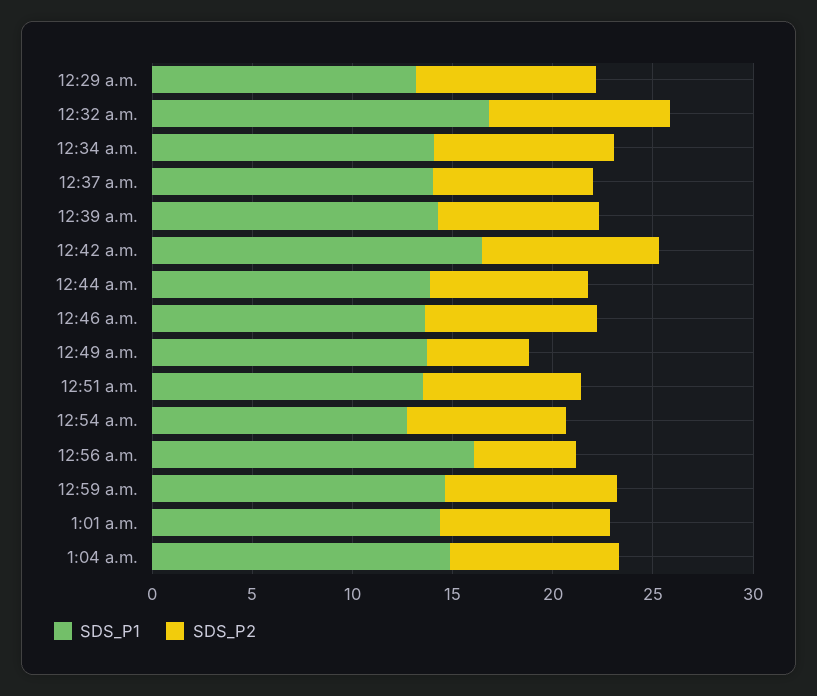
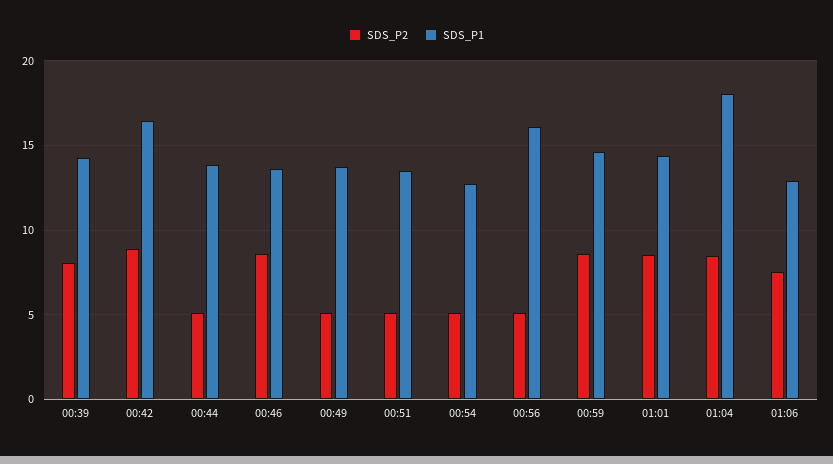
SDS_P1, 12:29 a.m.: 13 -> none
SDS_P2, 12:29 a.m.: 9 -> none
SDS_P1, 12:32 a.m.: 17 -> none
SDS_P2, 12:32 a.m.: 9 -> none
SDS_P1, 12:34 a.m.: 14 -> none
SDS_P2, 12:34 a.m.: 9 -> none
SDS_P1, 12:37 a.m.: 14 -> none
SDS_P2, 12:37 a.m.: 8 -> none
SDS_P2, 12:44 a.m.: 8 -> 5
SDS_P2, 12:51 a.m.: 8 -> 5
SDS_P2, 12:54 a.m.: 8 -> 5
SDS_P1, 1:04 a.m.: 15 -> 18
SDS_P2, 01:06: none -> 7.5
SDS_P1, 01:06: none -> 13

